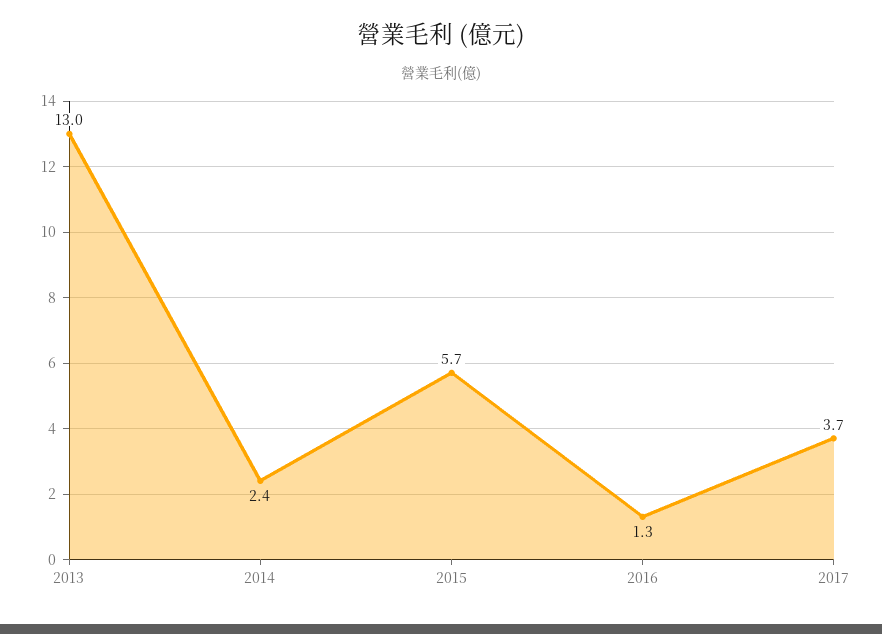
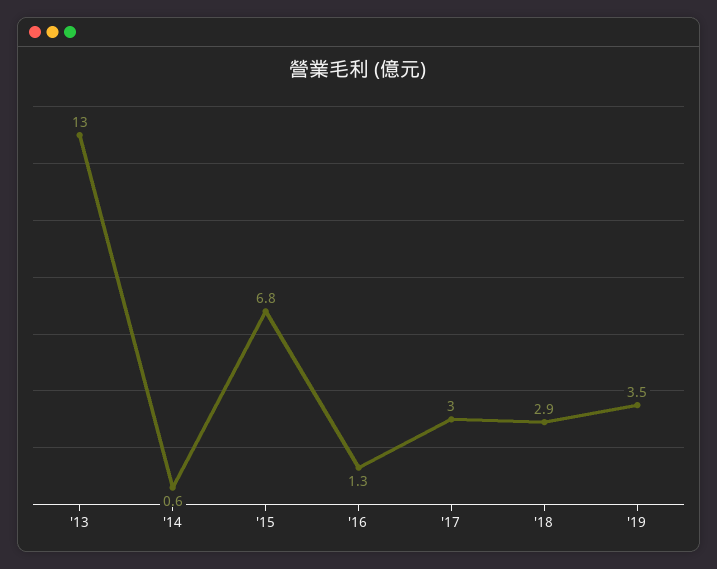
2014: 2.4 -> 0.6
2015: 5.7 -> 6.8
2017: 3.7 -> 3
'18: none -> 2.9
'19: none -> 3.5

